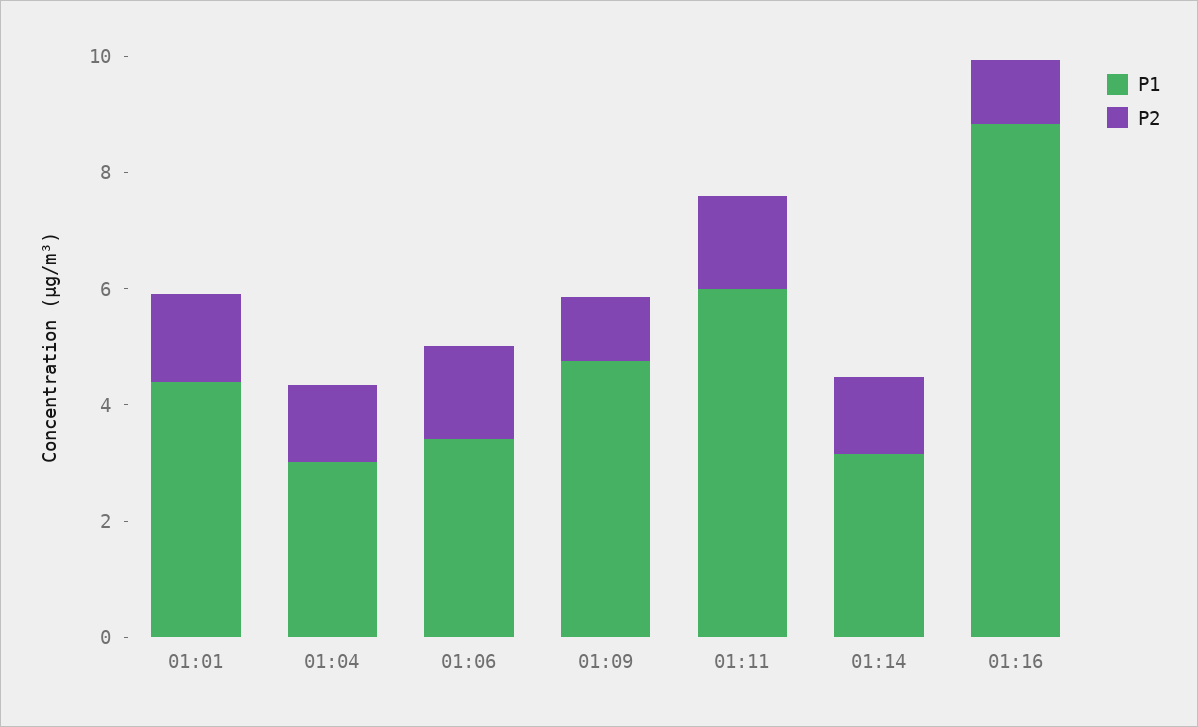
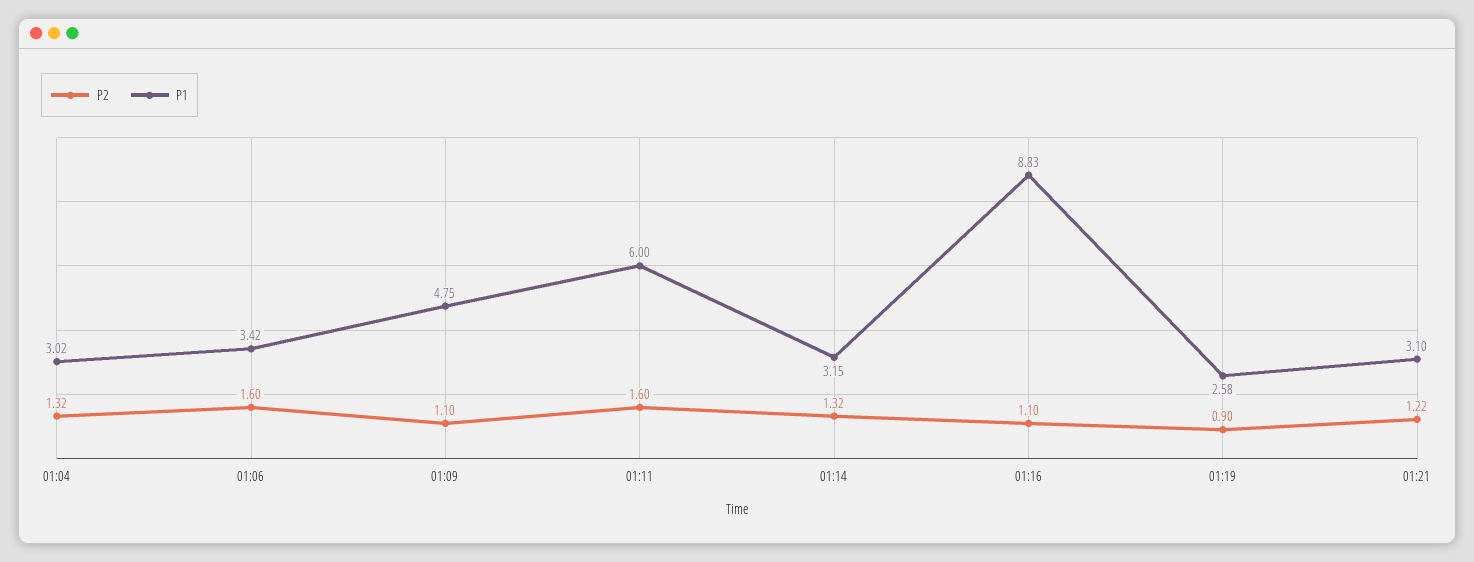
P1, 01:01: 4.5 -> none
P2, 01:01: 1.5 -> none
P2, 01:19: none -> 0.9
P1, 01:19: none -> 2.58
P2, 01:21: none -> 1.22
P1, 01:21: none -> 3.1

